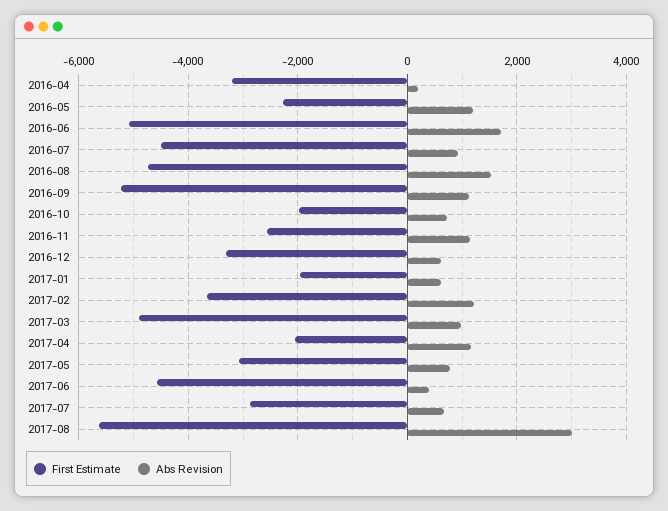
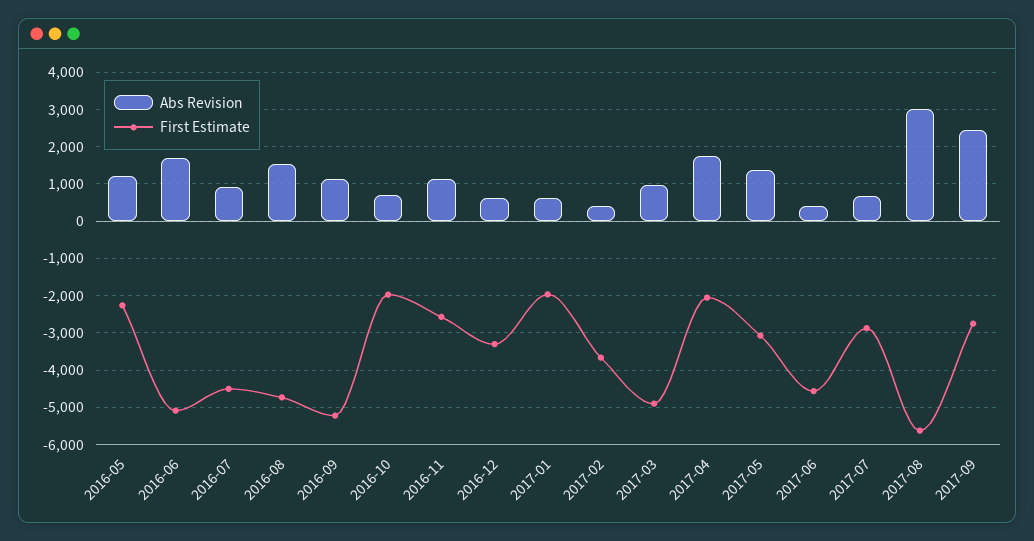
First Estimate, 2016-04: -3200 -> none
Abs Revision, 2016-04: 200 -> none
Abs Revision, 2017-02: 1200 -> 400
Abs Revision, 2017-04: 1200 -> 1800
Abs Revision, 2017-05: 800 -> 1400
Abs Revision, 2017-09: none -> 2400
First Estimate, 2017-09: none -> -2800

